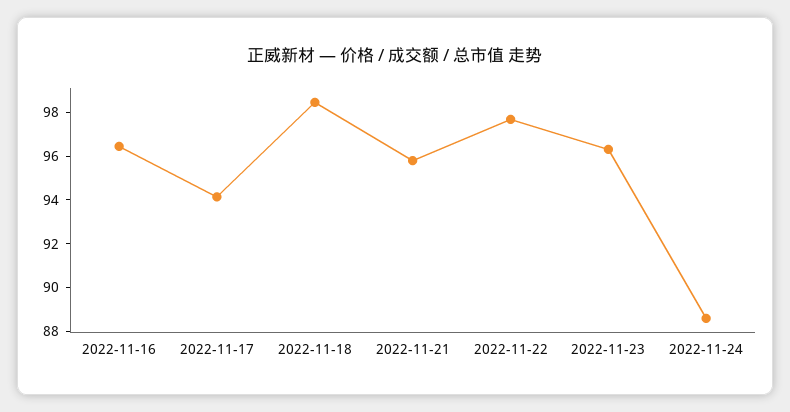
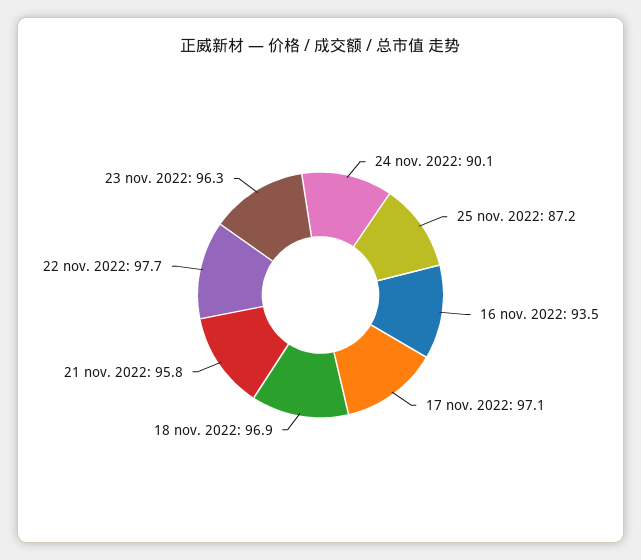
2022-11-16: 96.5 -> 93.5
2022-11-17: 94 -> 97.1
2022-11-18: 98.5 -> 96.9
2022-11-24: 88.5 -> 90.1
25 nov. 2022: none -> 87.2

